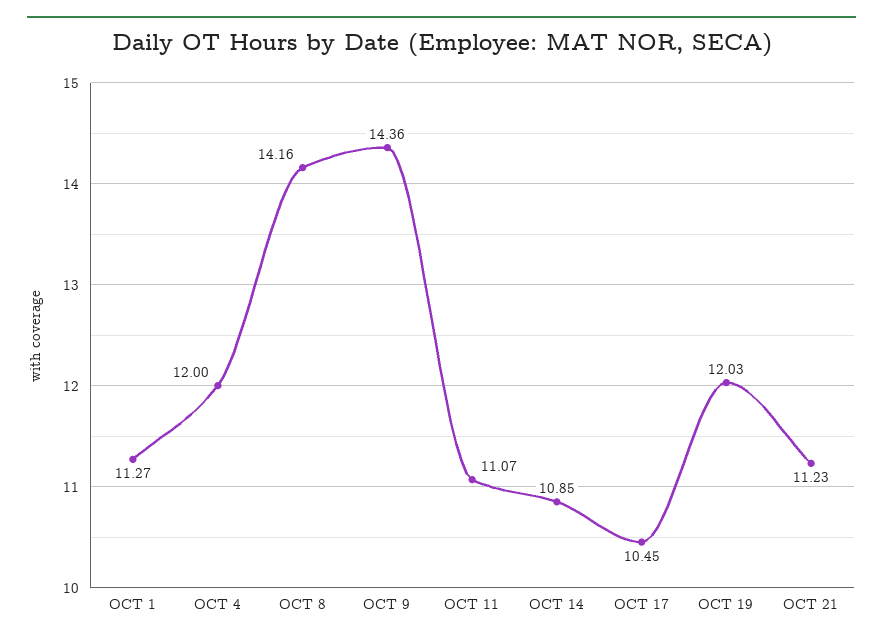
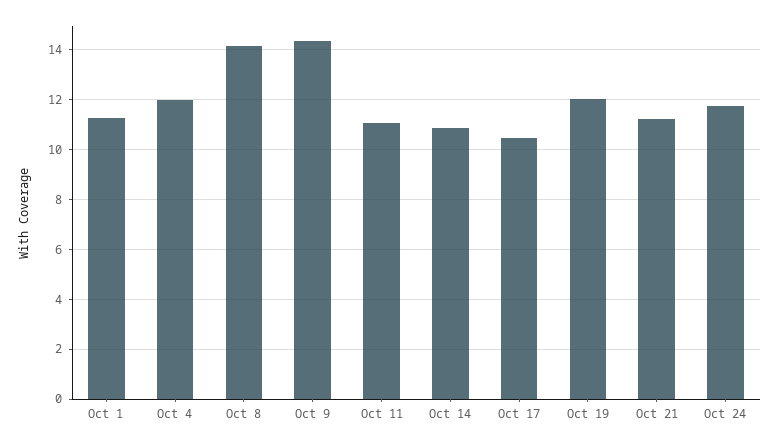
Oct 24: none -> 11.75

